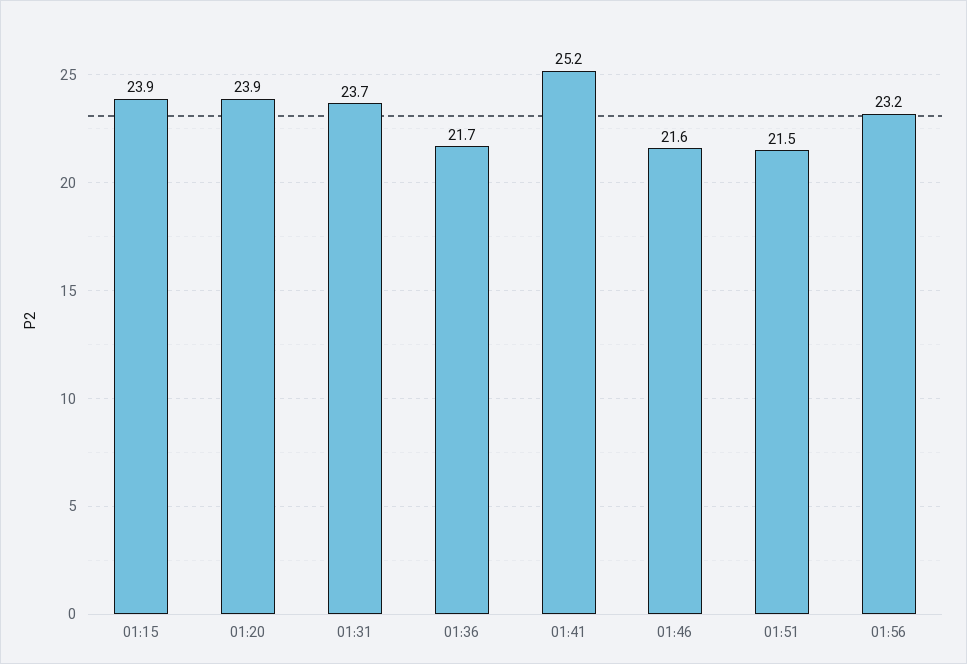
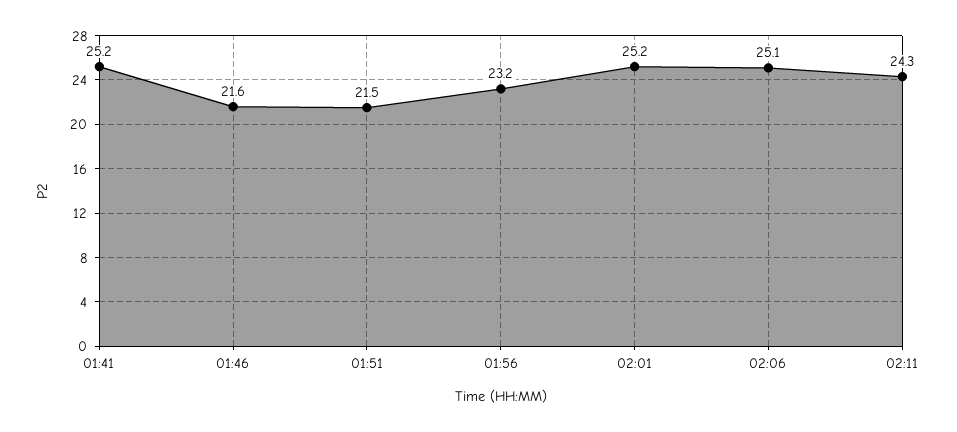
01:15: 23.9 -> none
01:20: 23.9 -> none
01:31: 23.7 -> none
01:36: 21.7 -> none
02:01: none -> 25.2
02:06: none -> 25.1
02:11: none -> 24.3

